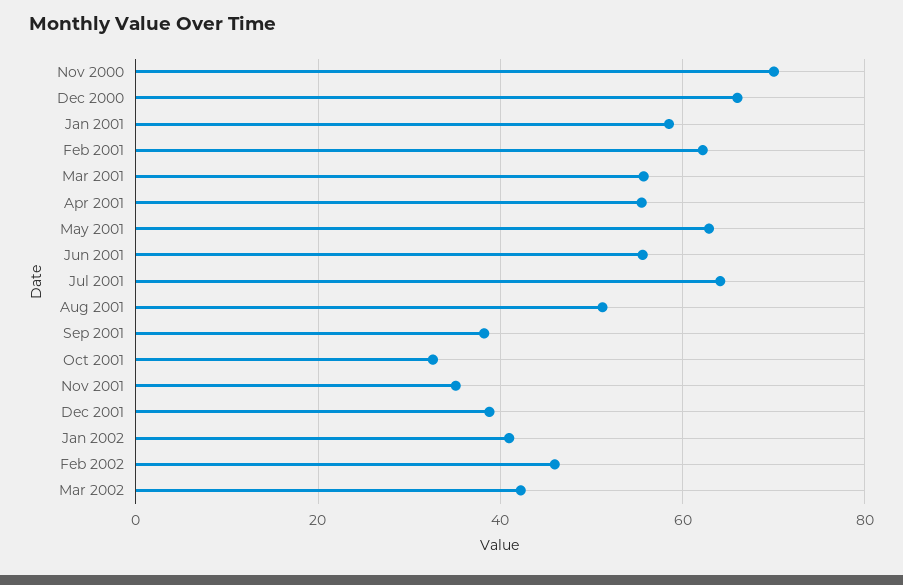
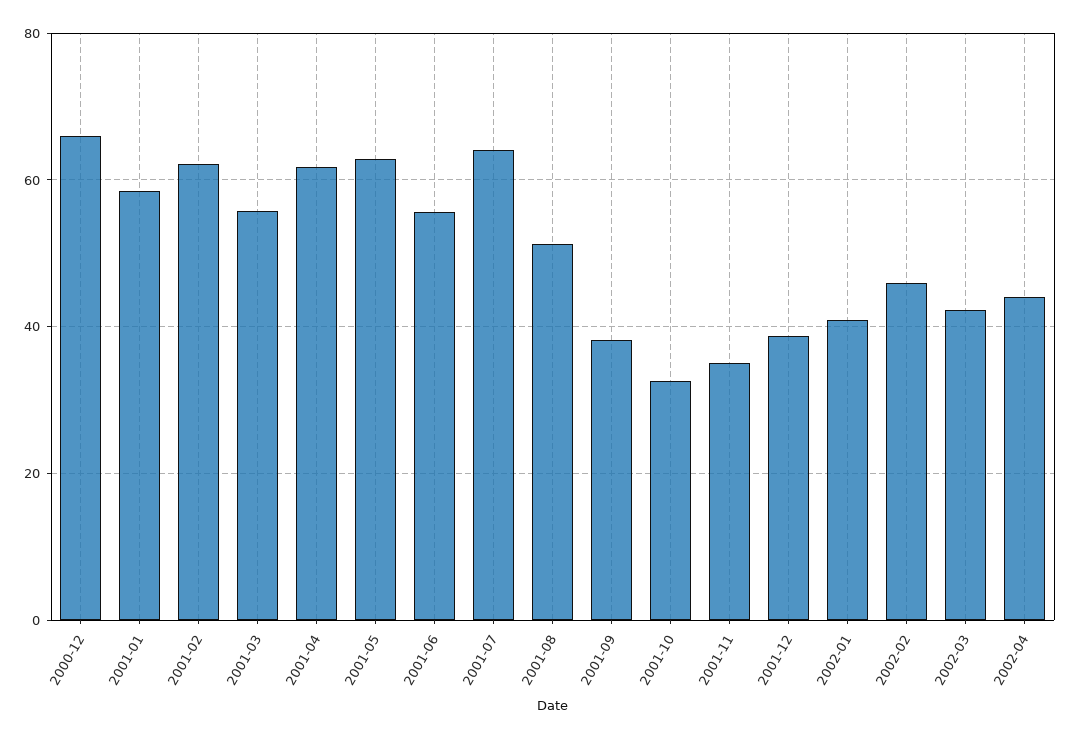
Nov 2000: 70 -> none
Apr 2001: 56 -> 62
2002-04: none -> 44

